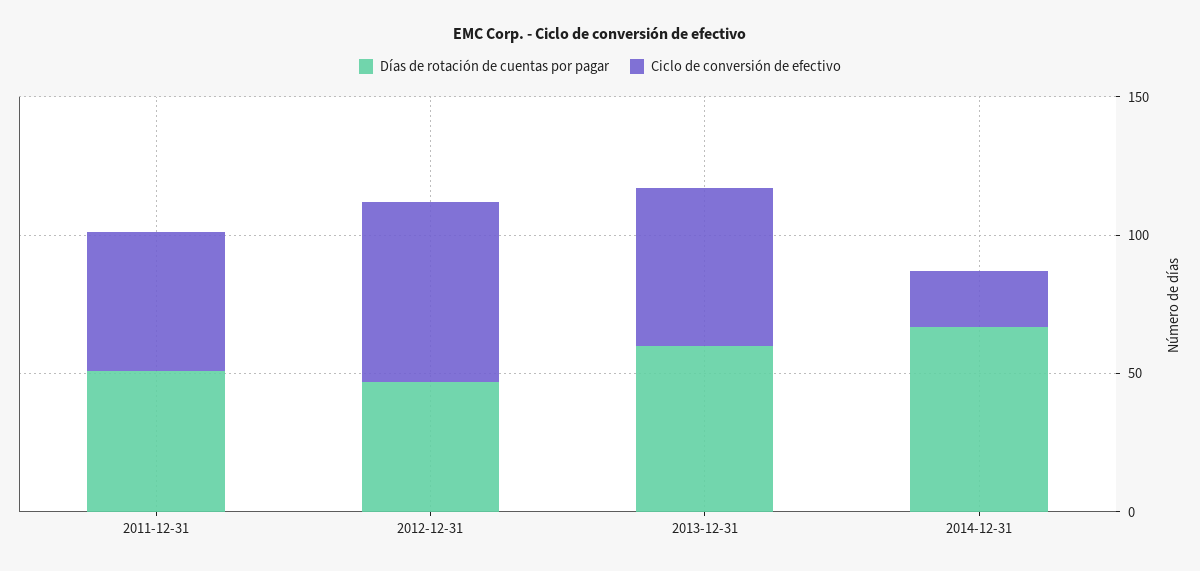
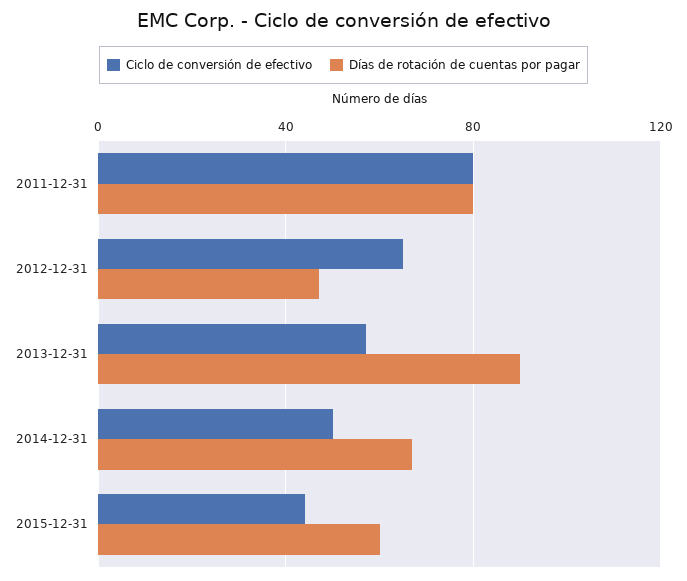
Días de rotación de cuentas por pagar, 2011-12-31: 50 -> 80
Ciclo de conversión de efectivo, 2011-12-31: 50 -> 80
Días de rotación de cuentas por pagar, 2013-12-31: 60 -> 90
Ciclo de conversión de efectivo, 2014-12-31: 20 -> 50
Ciclo de conversión de efectivo, 2015-12-31: none -> 45
Días de rotación de cuentas por pagar, 2015-12-31: none -> 60

